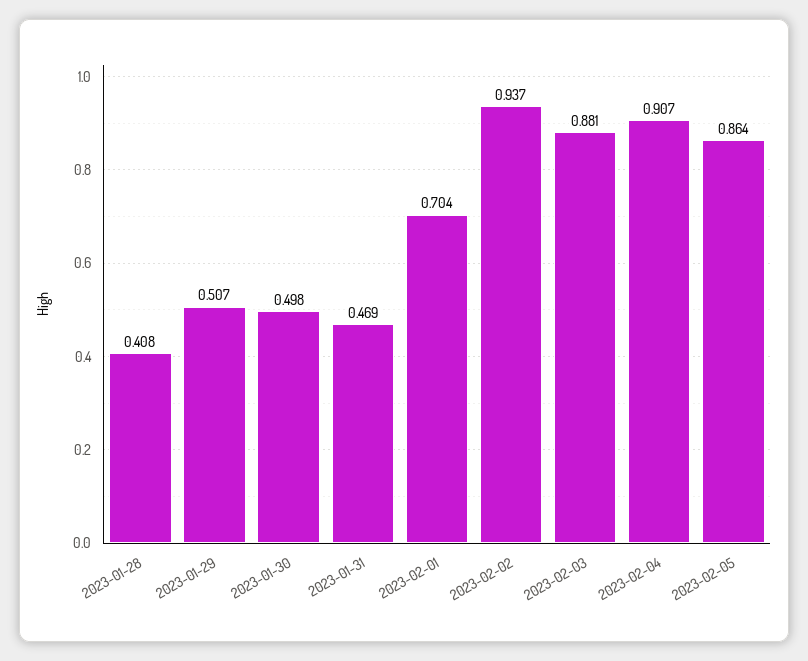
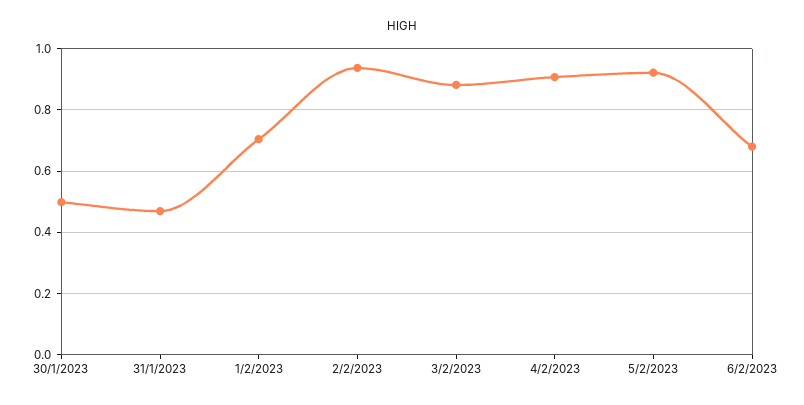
2023-01-28: 0.408 -> none
2023-01-29: 0.507 -> none
2023-02-05: 0.864 -> 0.92
6/2/2023: none -> 0.68

